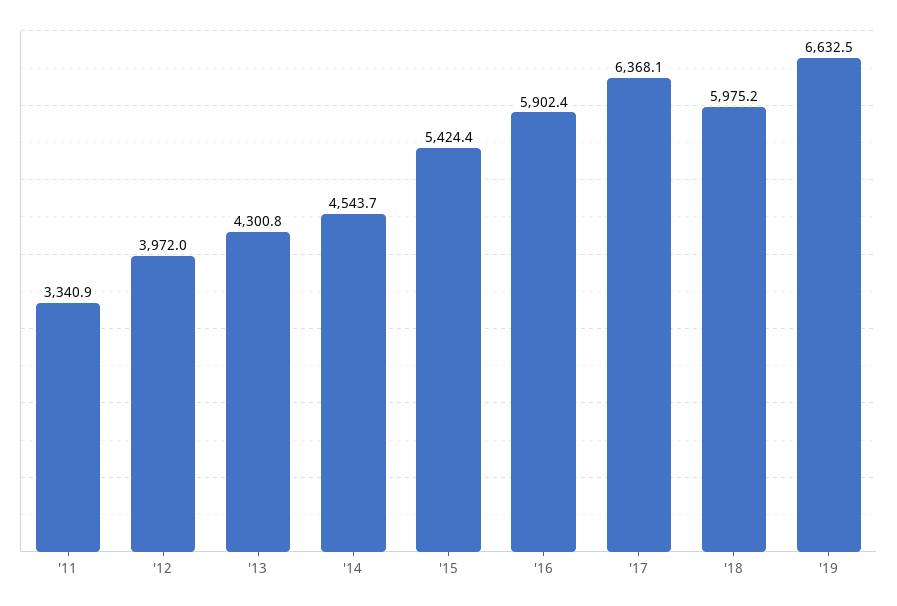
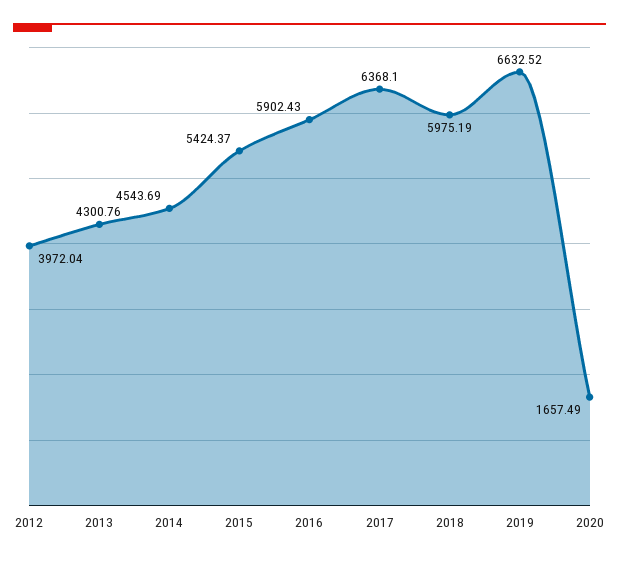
'11: 3340.9 -> none
2020: none -> 1657.49

